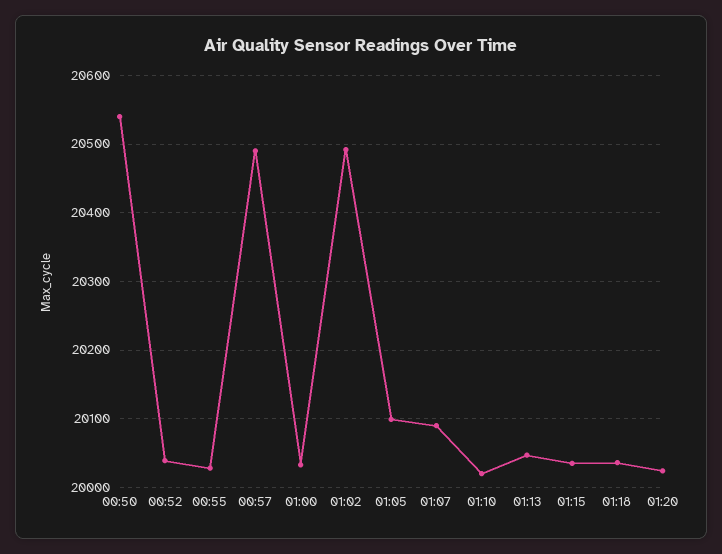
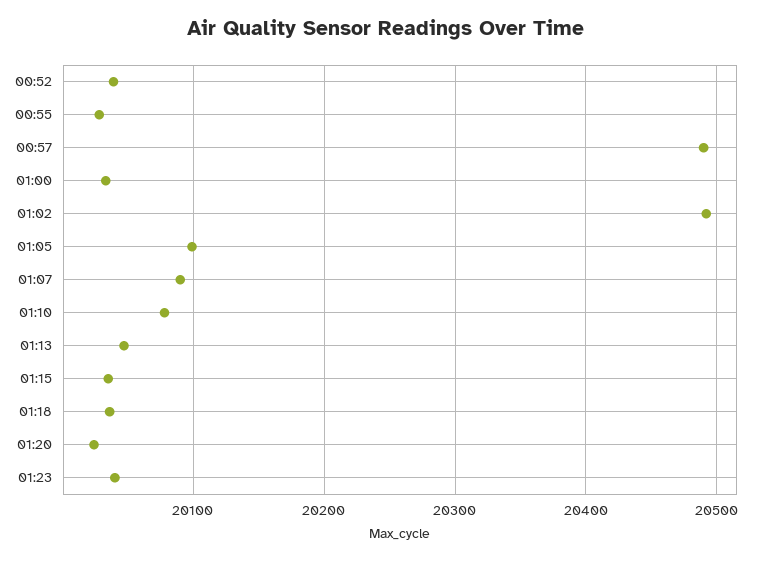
00:50: 20540 -> none
01:10: 20020 -> 20080
01:23: none -> 20040

